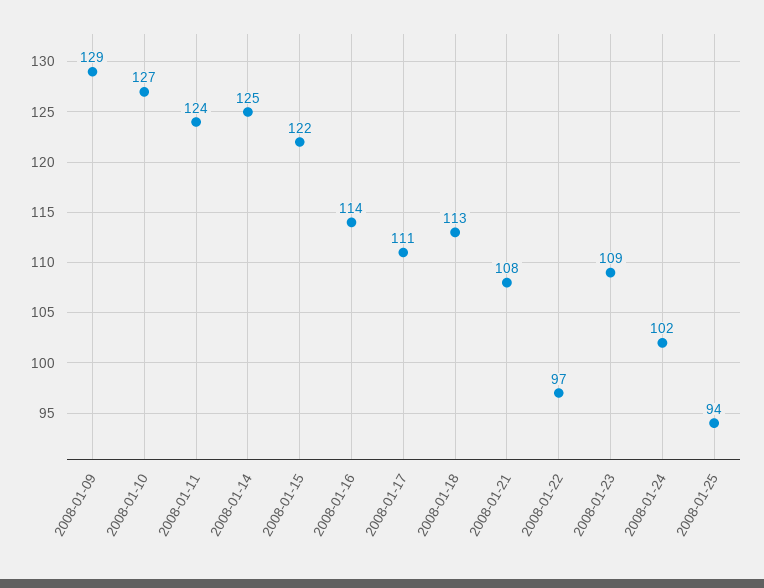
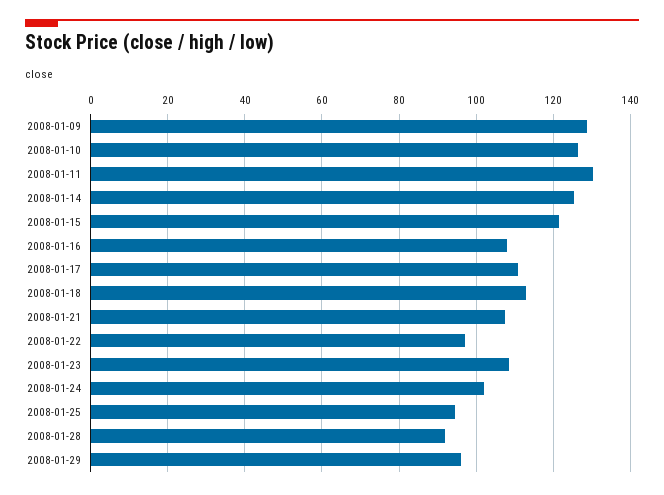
2008-01-11: 124 -> 130
2008-01-16: 114 -> 108
2008-01-28: none -> 92
2008-01-29: none -> 96

